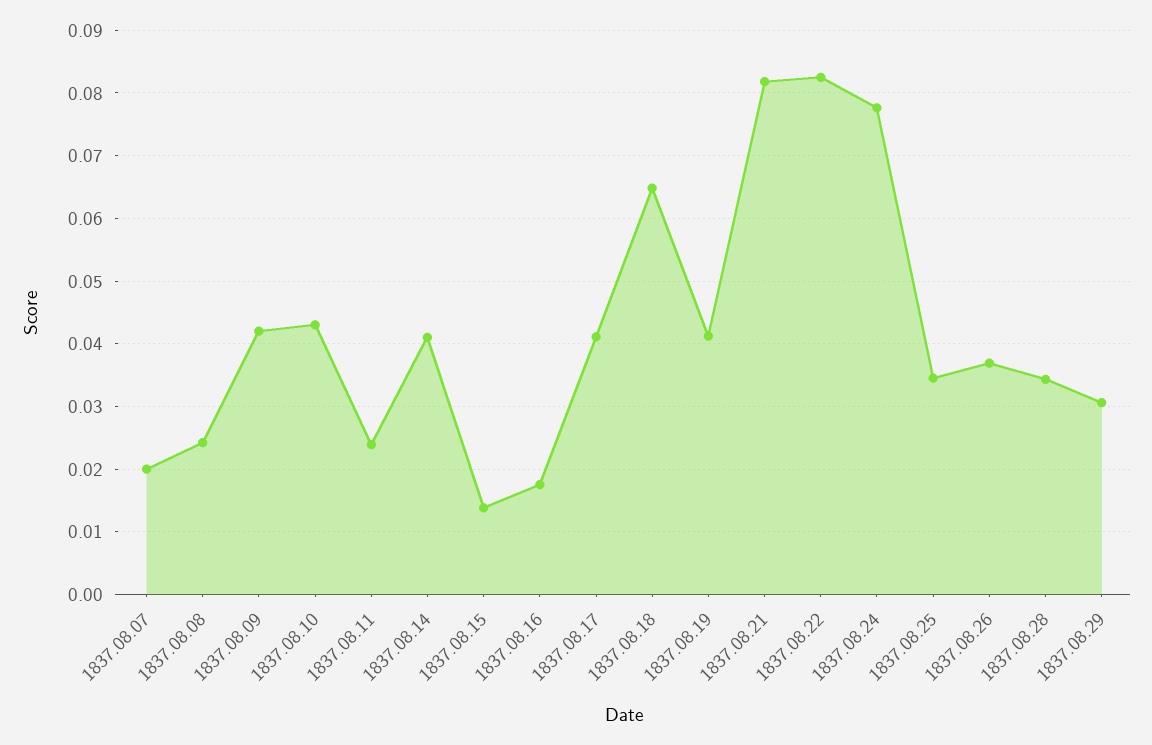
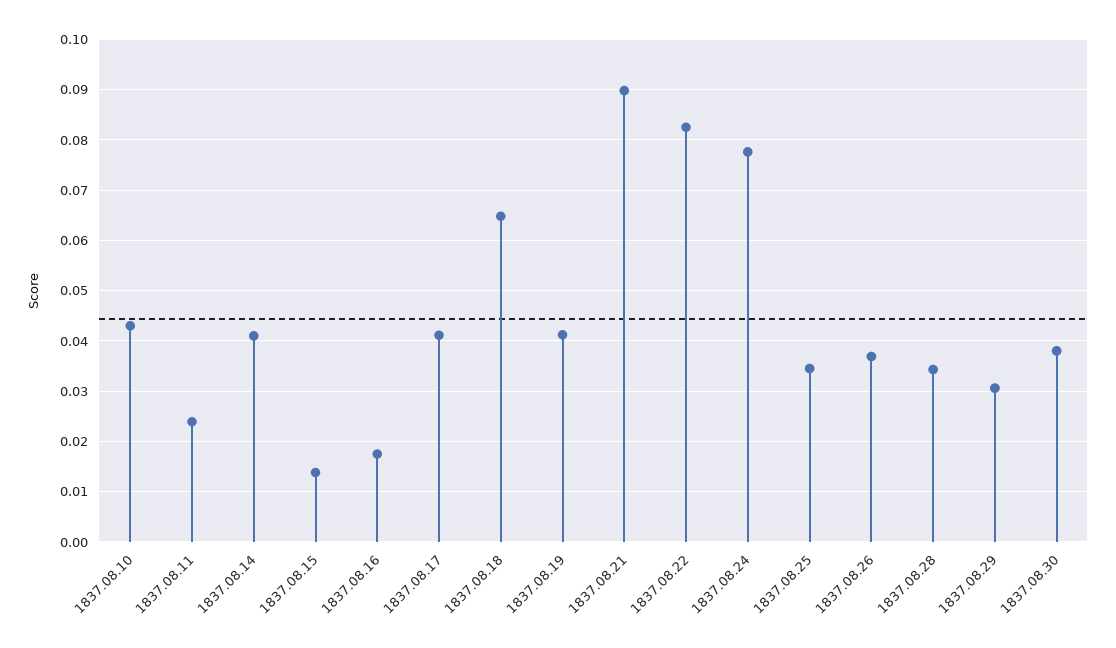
1837.08.07: 0.02 -> none
1837.08.08: 0.024 -> none
1837.08.09: 0.042 -> none
1837.08.21: 0.082 -> 0.09
1837.08.30: none -> 0.038

